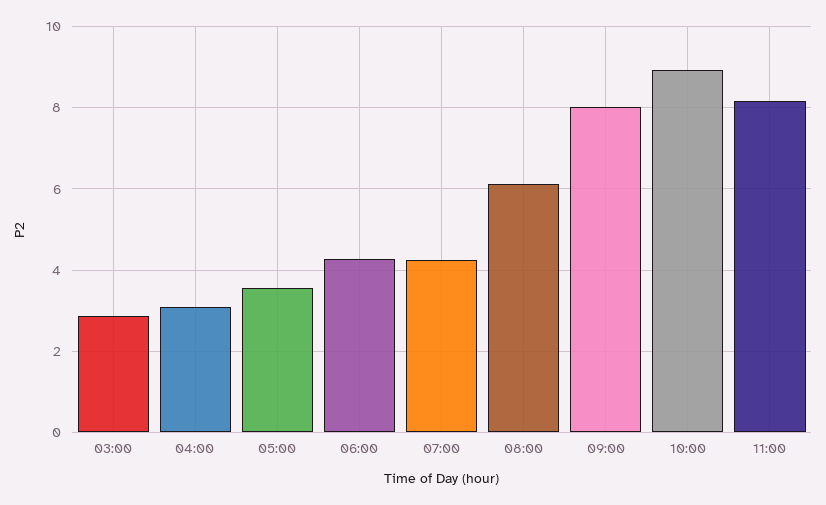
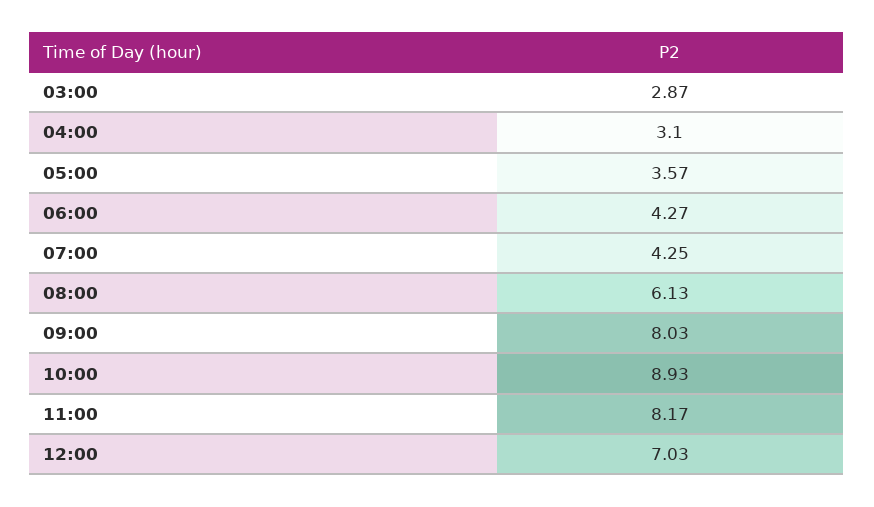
12:00: none -> 7.03

